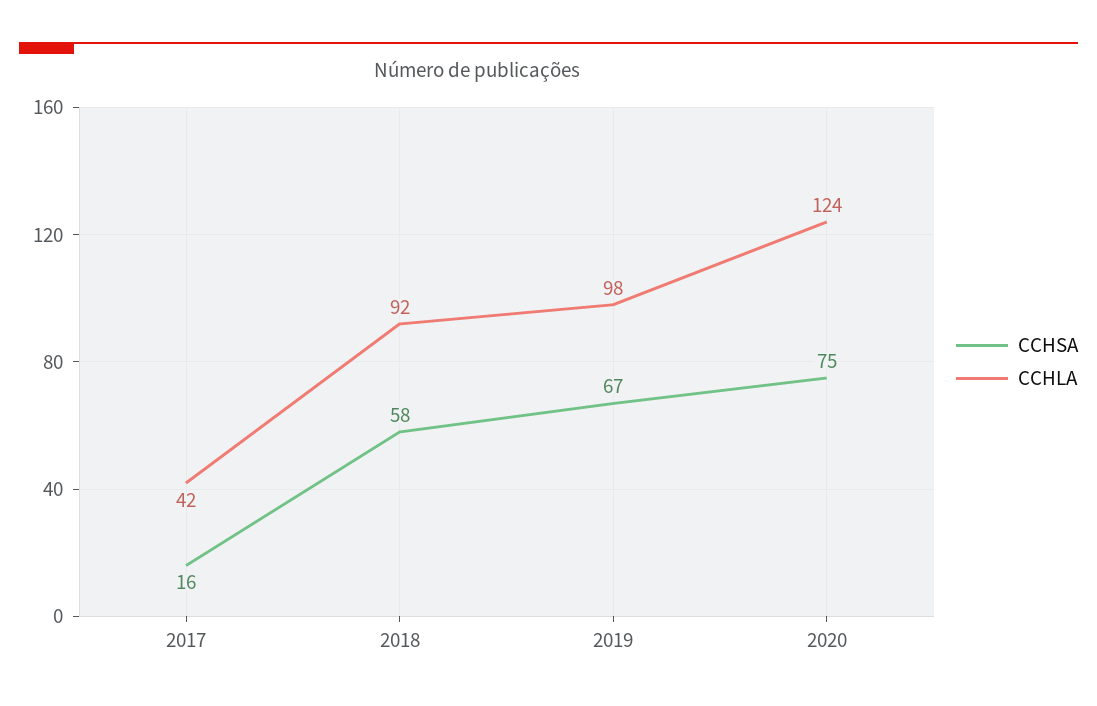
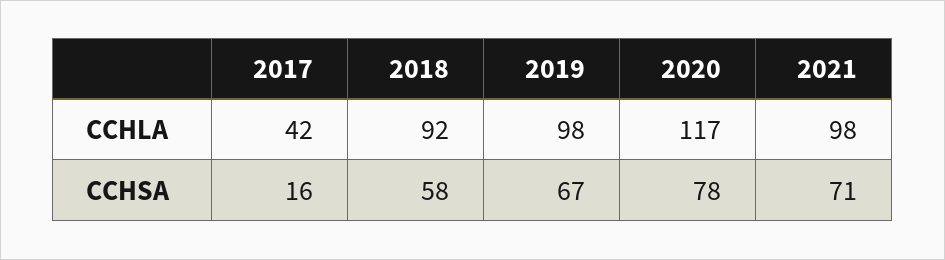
CCHSA, 2020: 75 -> 78
CCHLA, 2020: 124 -> 117
CCHLA, 2021: none -> 98
CCHSA, 2021: none -> 71

